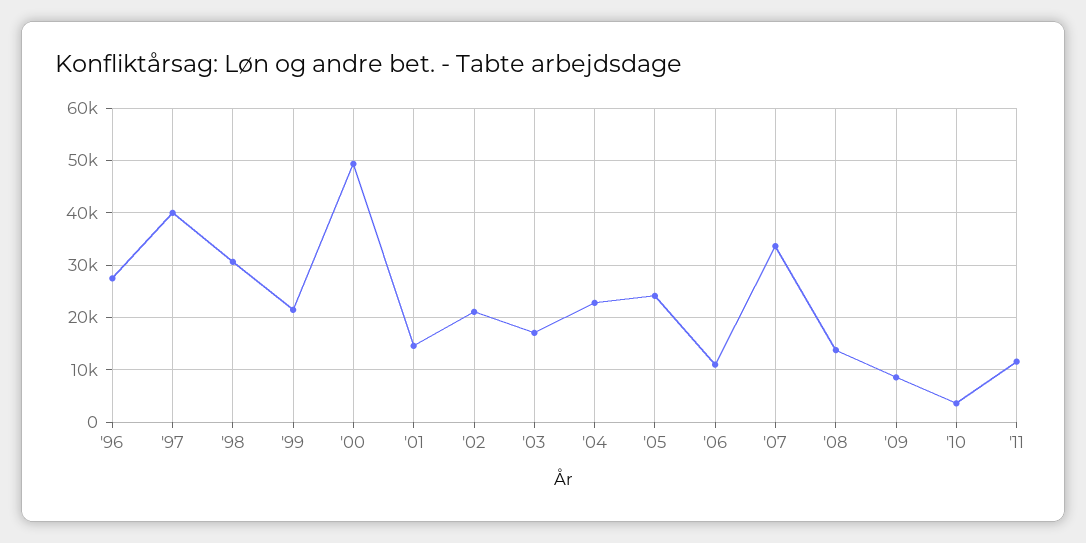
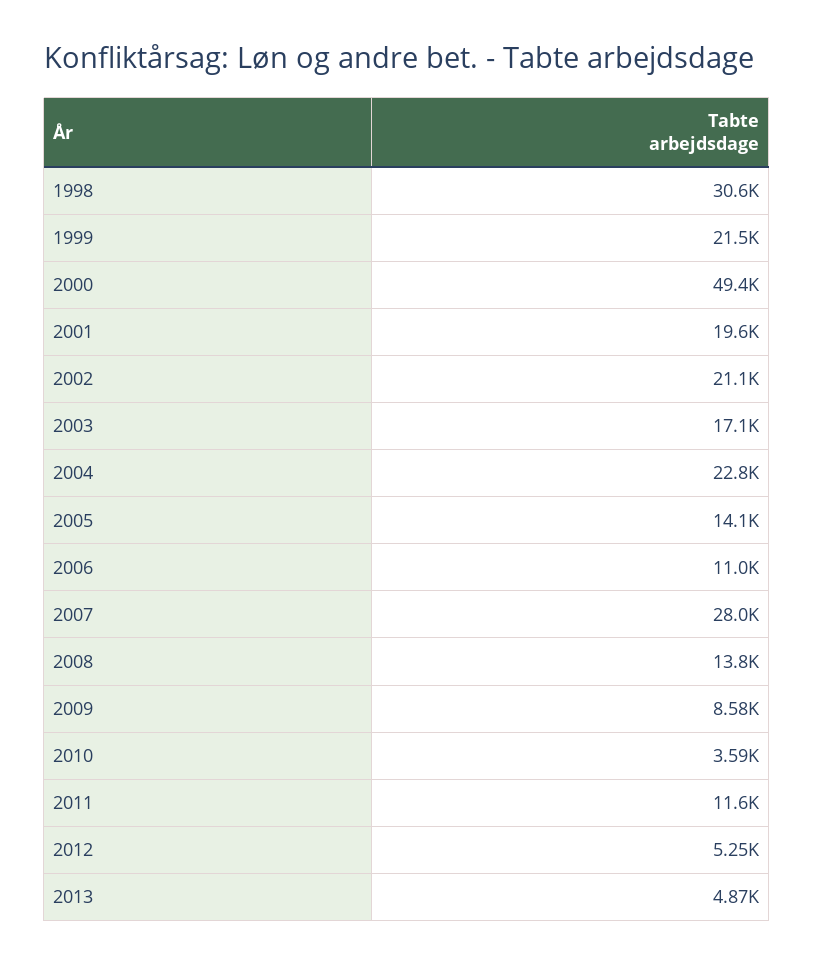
'96: 28000 -> none
'97: 40000 -> none
'01: 14000 -> 19600
'05: 24000 -> 14100
'07: 34000 -> 28000
2012: none -> 5250
2013: none -> 4870

